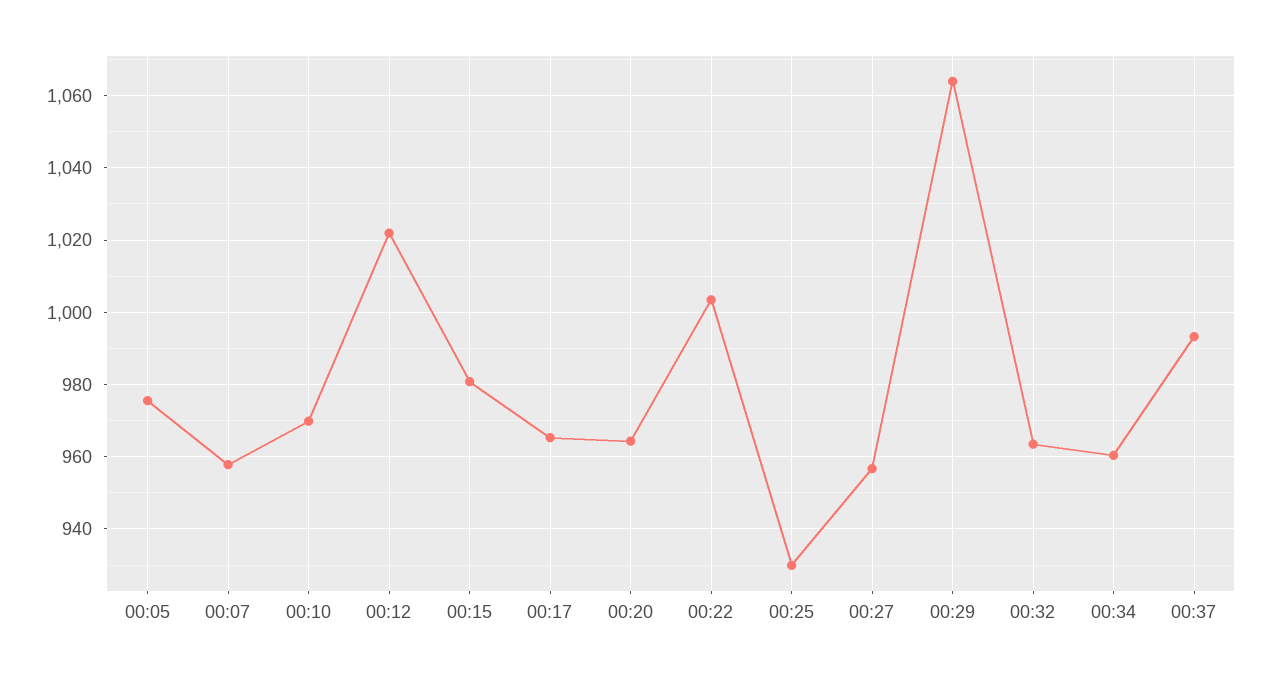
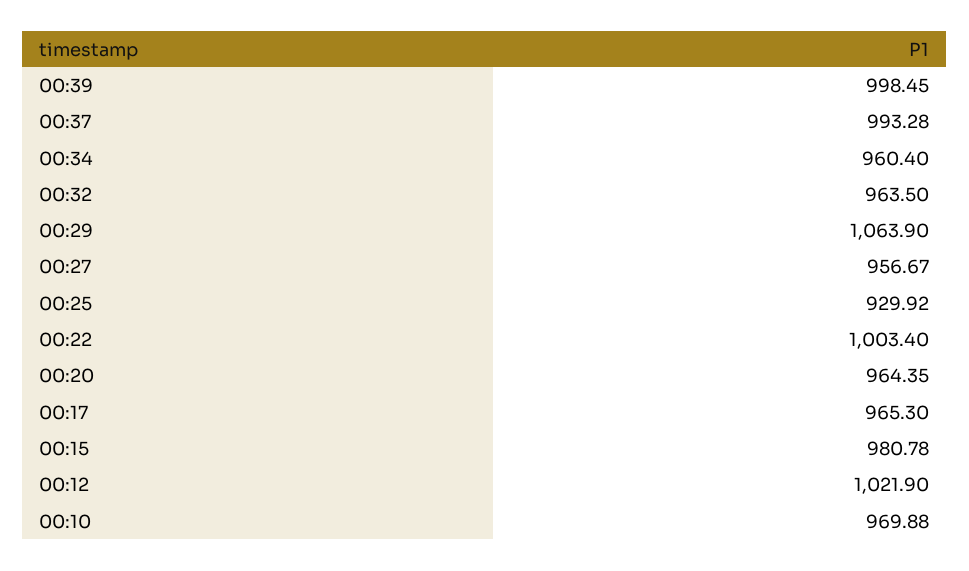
00:05: 976 -> none
00:07: 958 -> none
00:39: none -> 998.45

